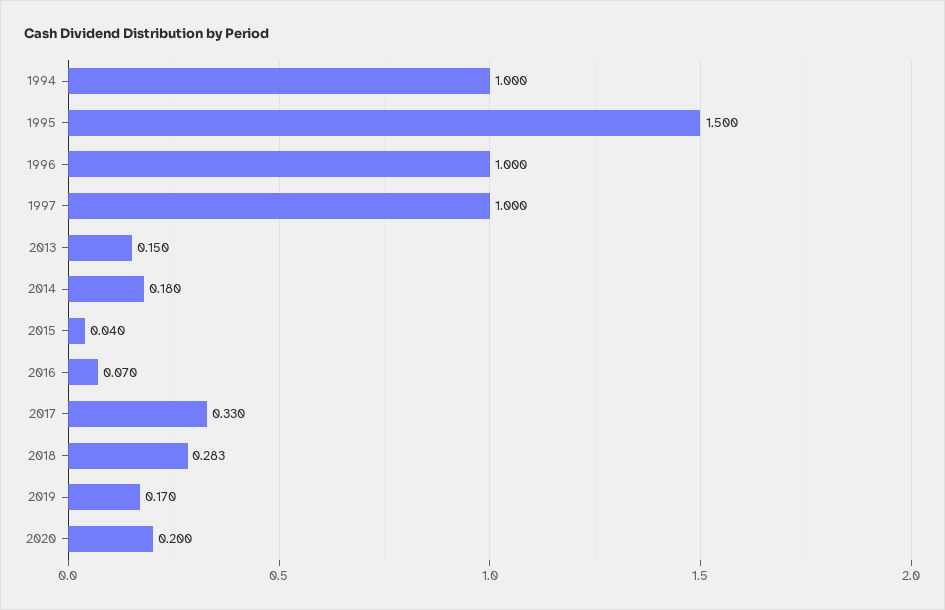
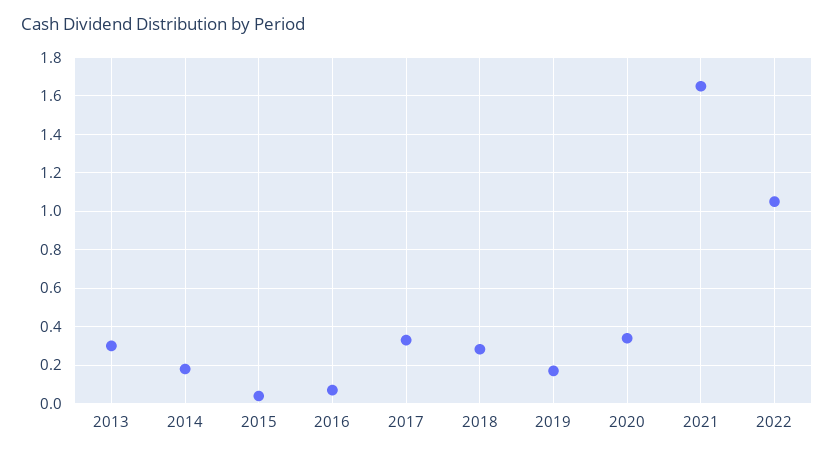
1994: 1 -> none
1995: 1.5 -> none
1996: 1 -> none
1997: 1 -> none
2013: 0.15 -> 0.3
2020: 0.2 -> 0.35
2021: none -> 1.65
2022: none -> 1.05

